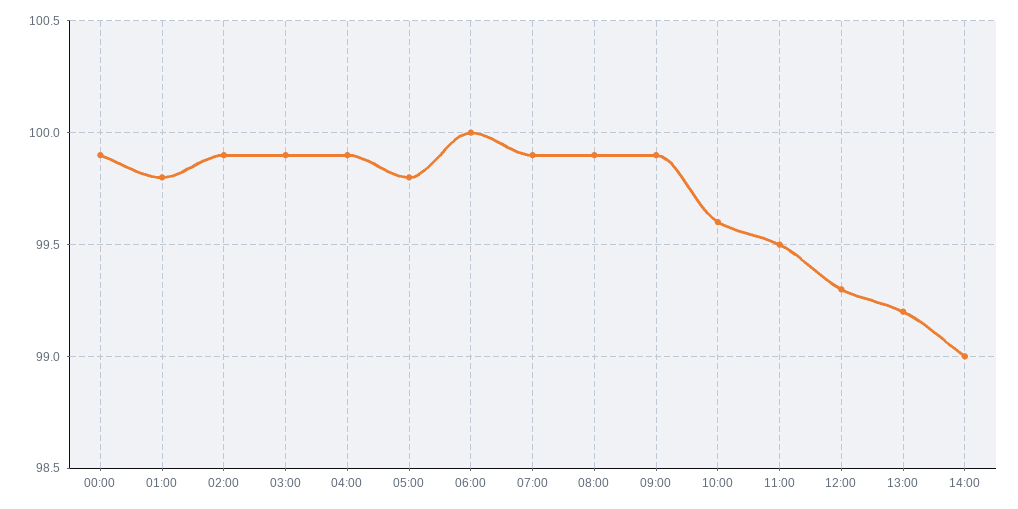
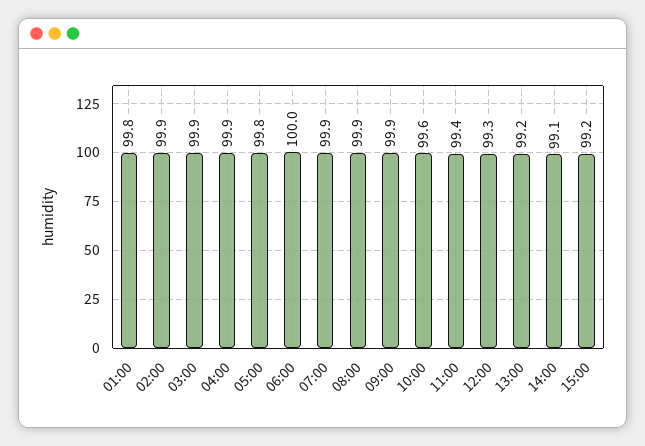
00:00: 99.9 -> none
11:00: 99.5 -> 99.4
14:00: 99 -> 99.1
15:00: none -> 99.2

